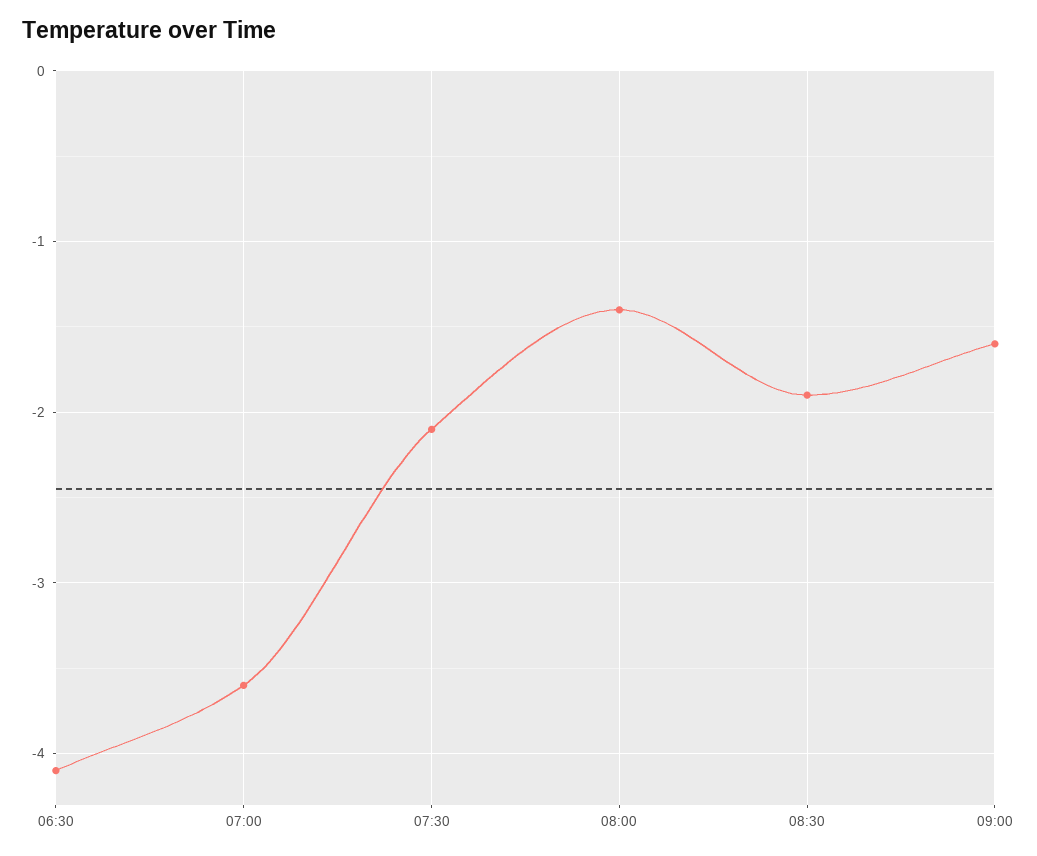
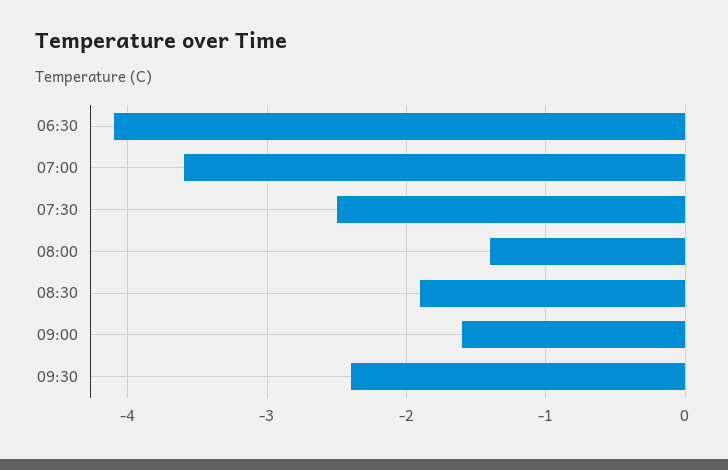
07:30: -2.1 -> -2.5
09:30: none -> -2.4

